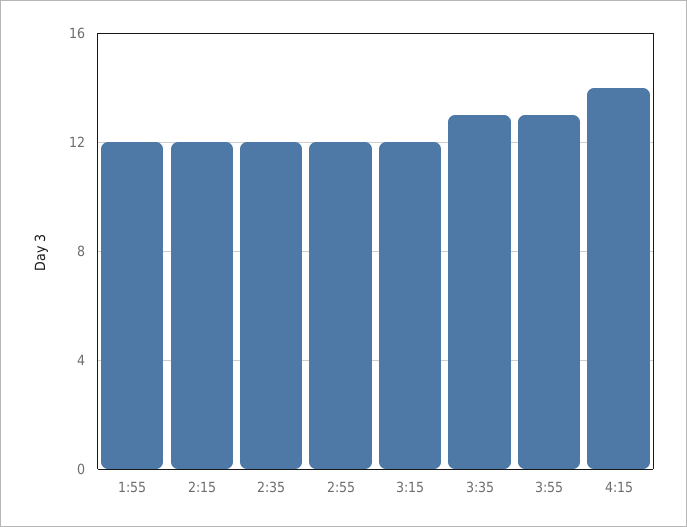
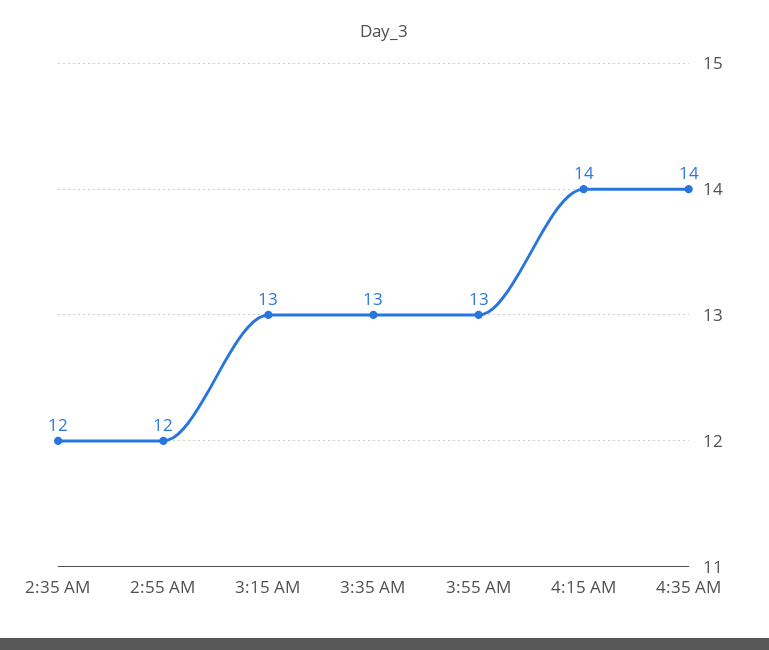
1:55: 12 -> none
2:15: 12 -> none
3:15: 12 -> 13
4:35 AM: none -> 14

